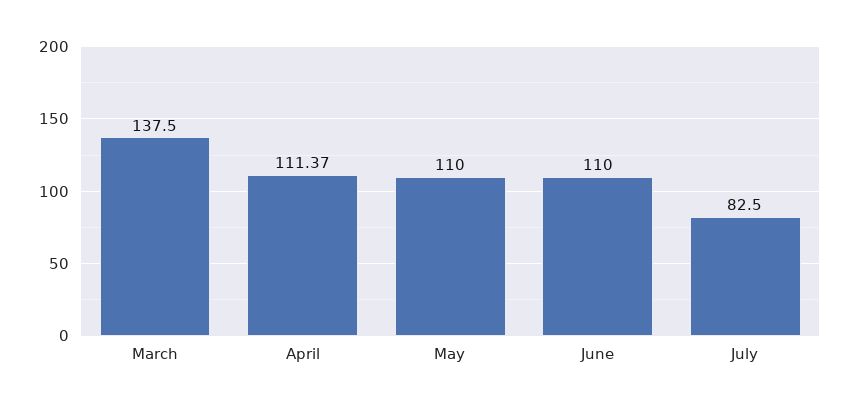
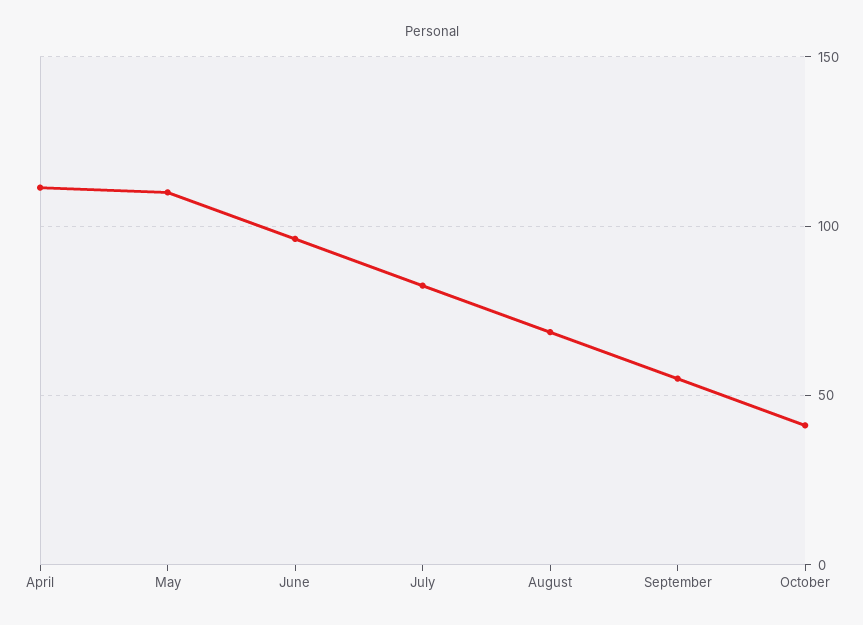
March: 137.5 -> none
June: 110 -> 95
August: none -> 70
September: none -> 55
October: none -> 40

